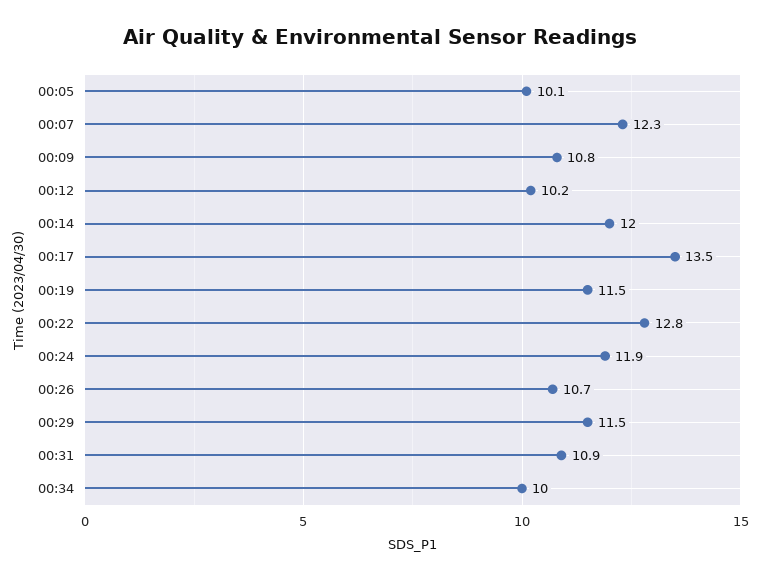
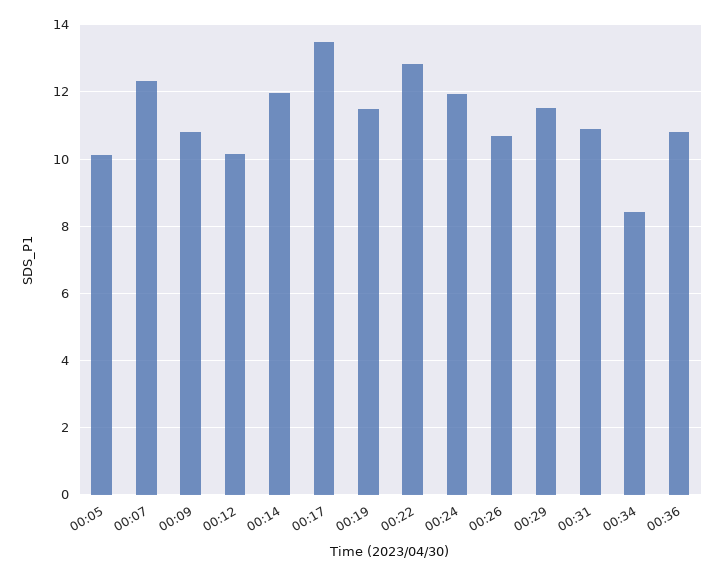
00:34: 10 -> 8.4
00:36: none -> 10.8

